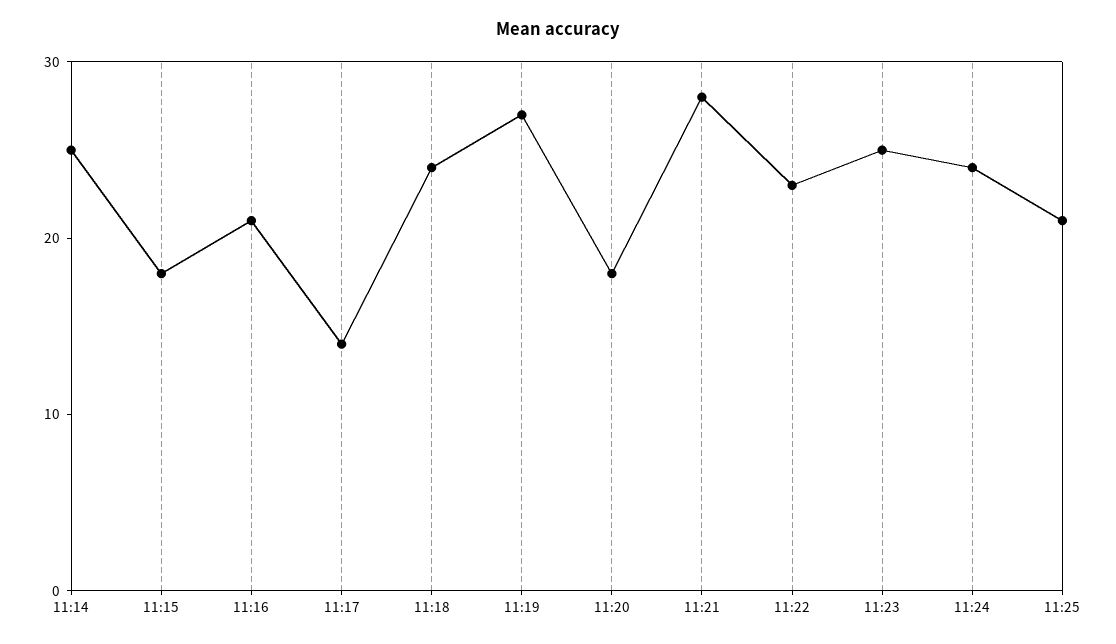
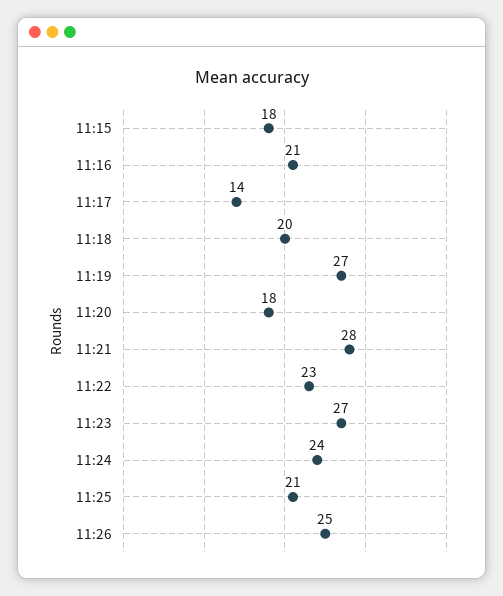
11:14: 25 -> none
11:18: 24 -> 20
11:23: 25 -> 27
11:26: none -> 25

